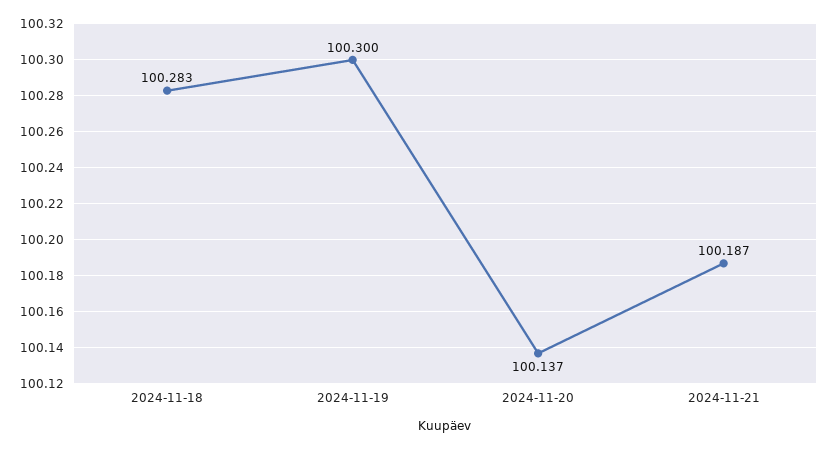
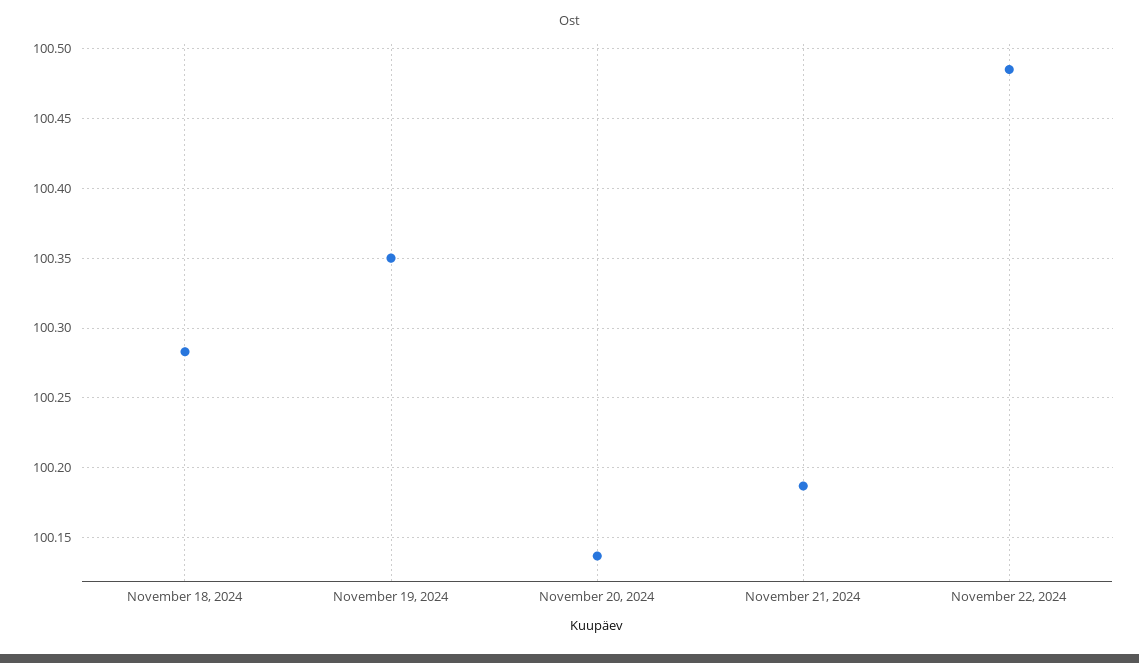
2024-11-19: 100.3 -> 100.35
November 22, 2024: none -> 100.485

